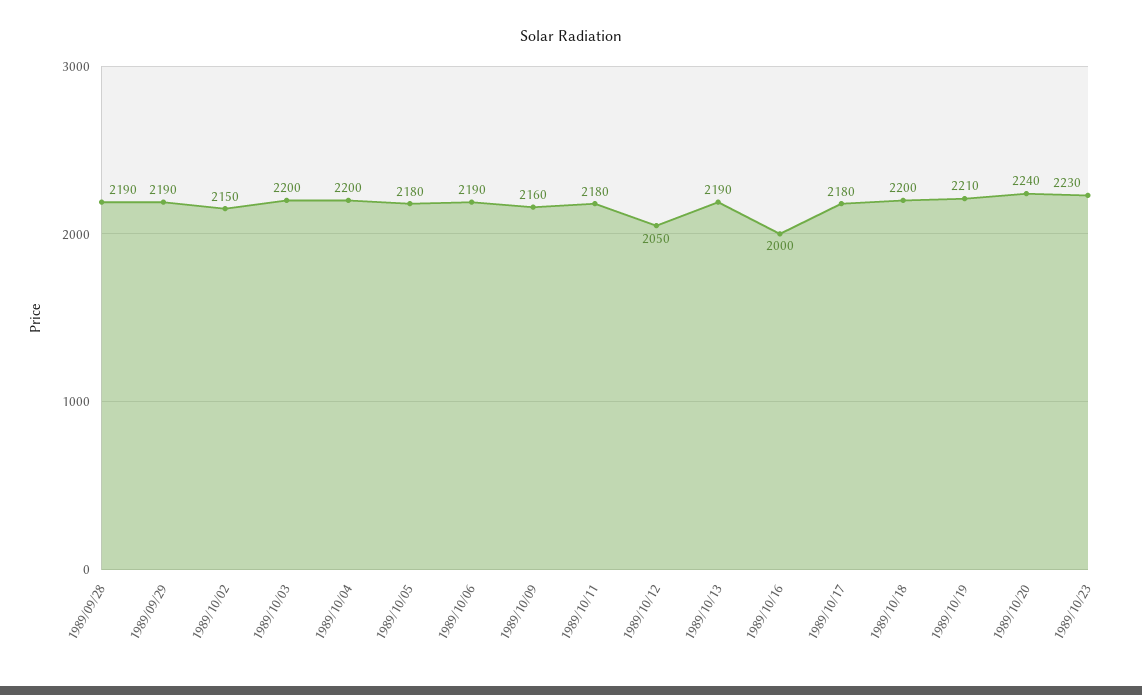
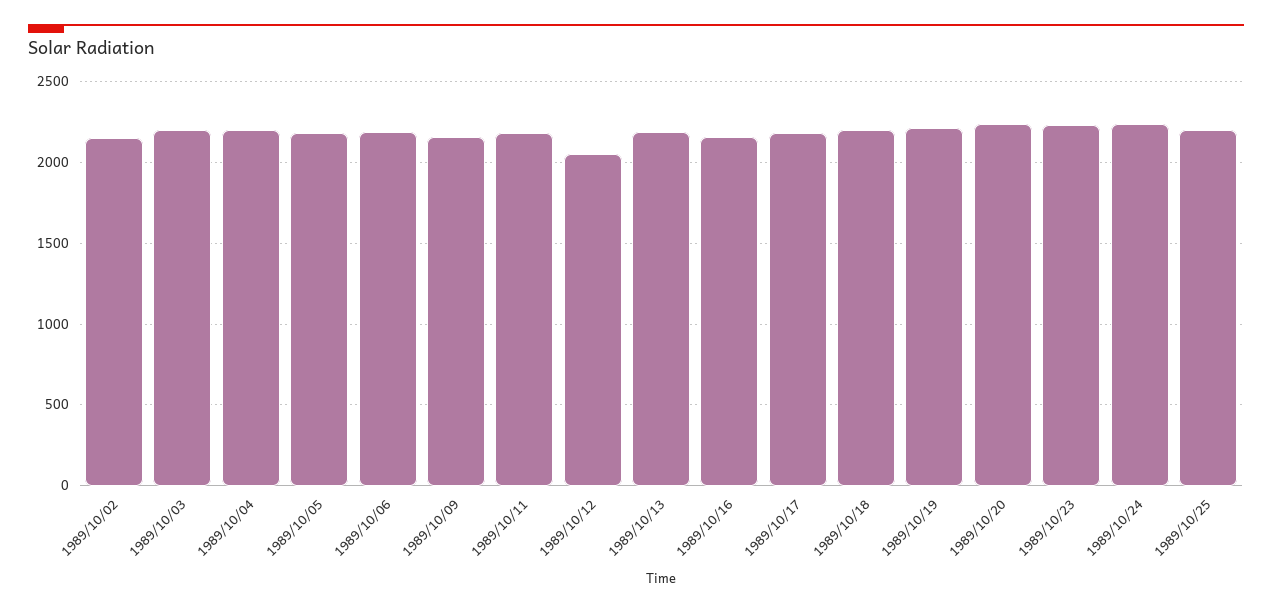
1989/09/28: 2190 -> none
1989/09/29: 2190 -> none
1989/10/16: 2000 -> 2150
1989/10/24: none -> 2250
1989/10/25: none -> 2200

